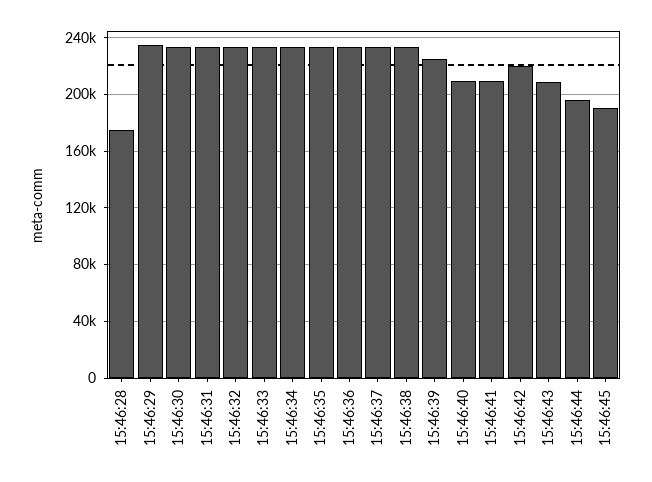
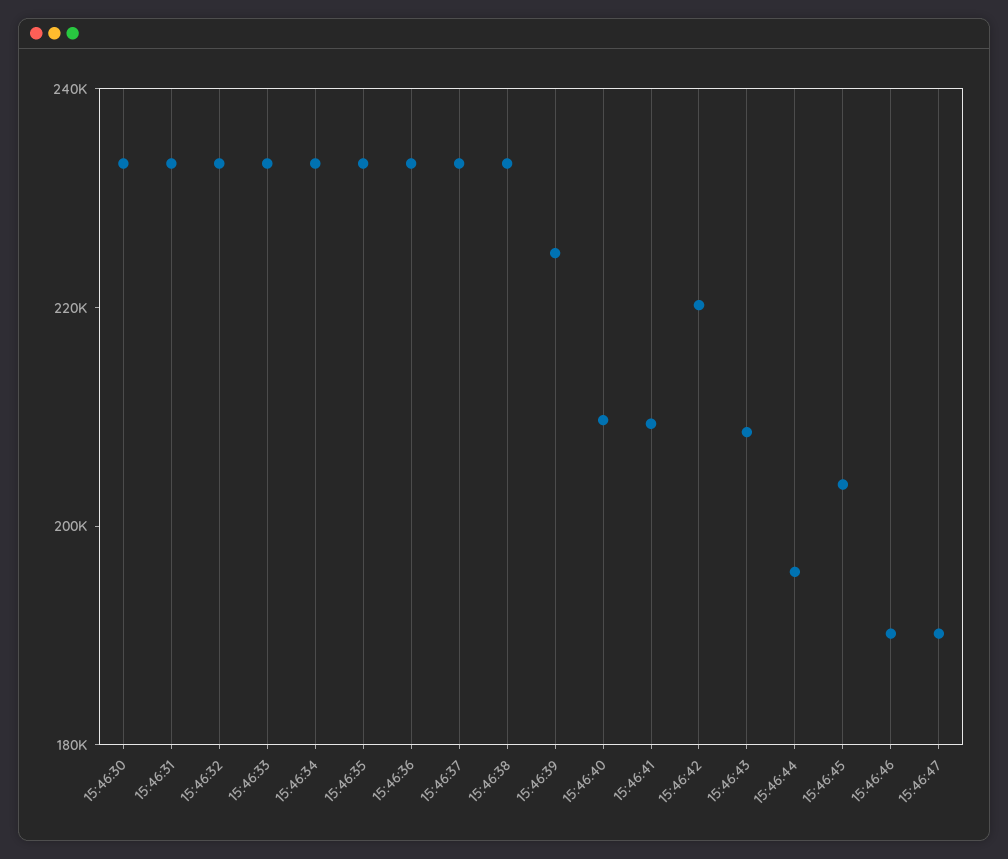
15:46:28: 175000 -> none
15:46:29: 235000 -> none
15:46:45: 190000 -> 205000
15:46:46: none -> 190000
15:46:47: none -> 190000

